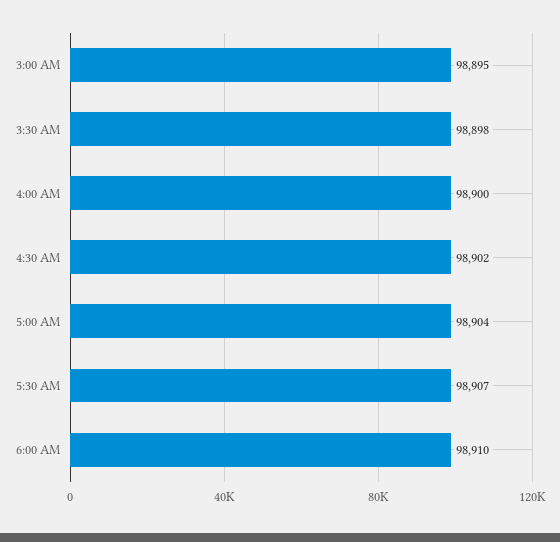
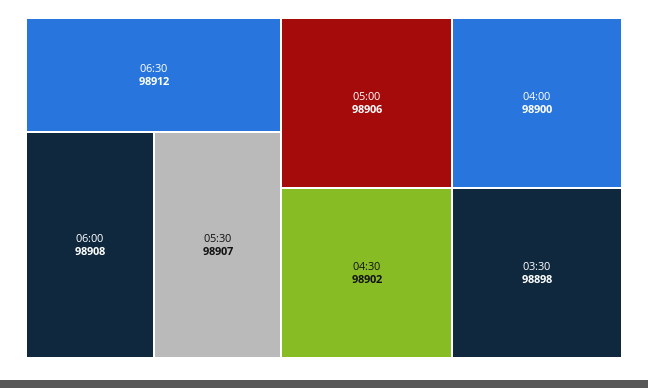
3:00 AM: 98895 -> none
5:00 AM: 98904 -> 98906
6:00 AM: 98910 -> 98908
06:30: none -> 98912

